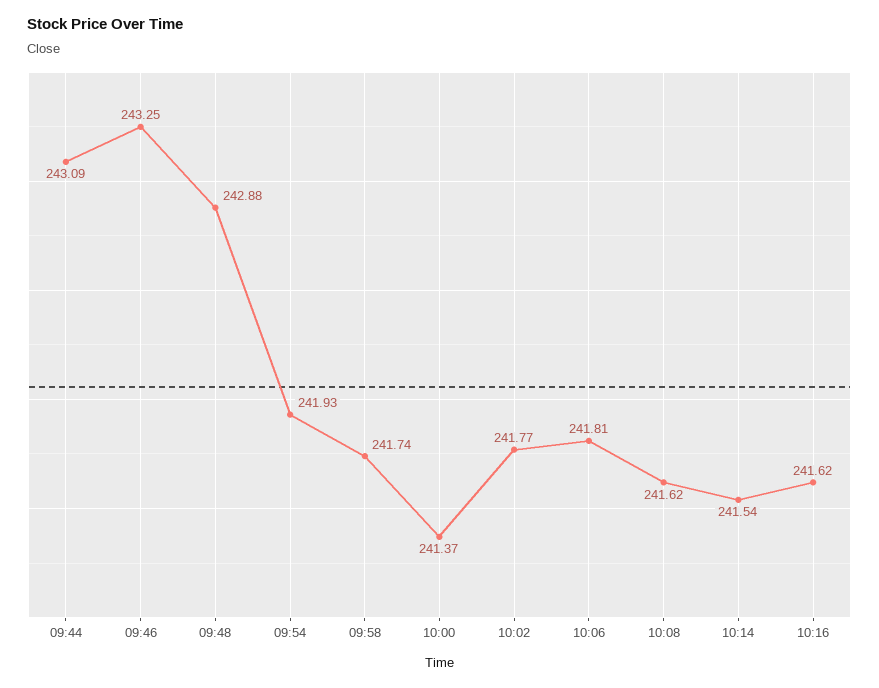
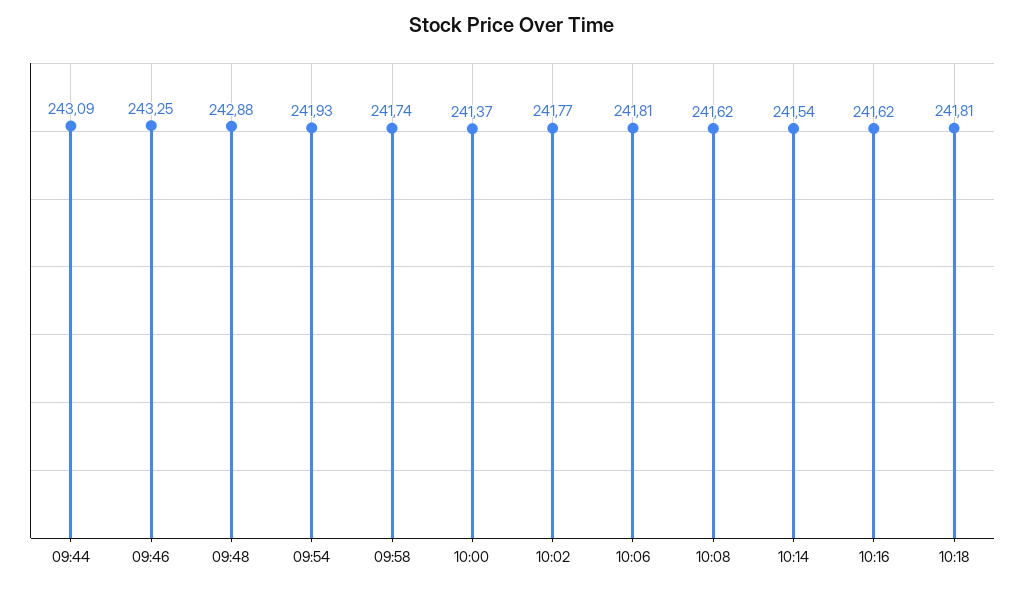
10:18: none -> 241.81

